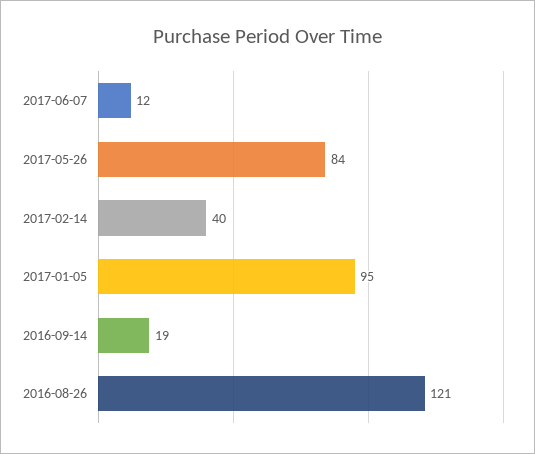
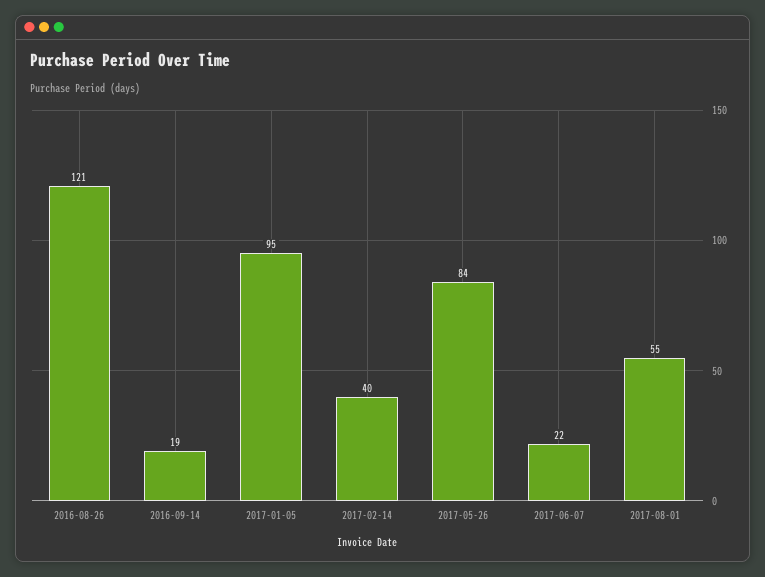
2017-06-07: 12 -> 22
2017-08-01: none -> 55

